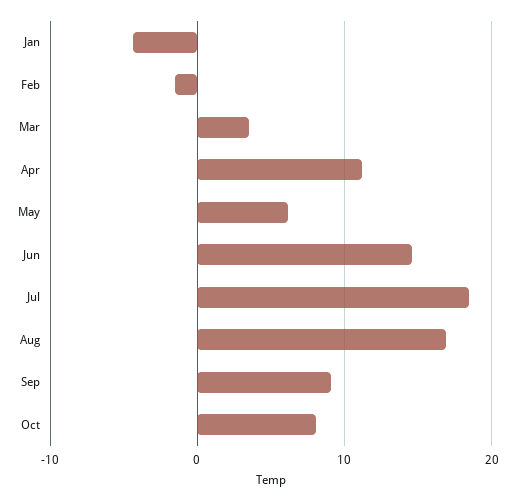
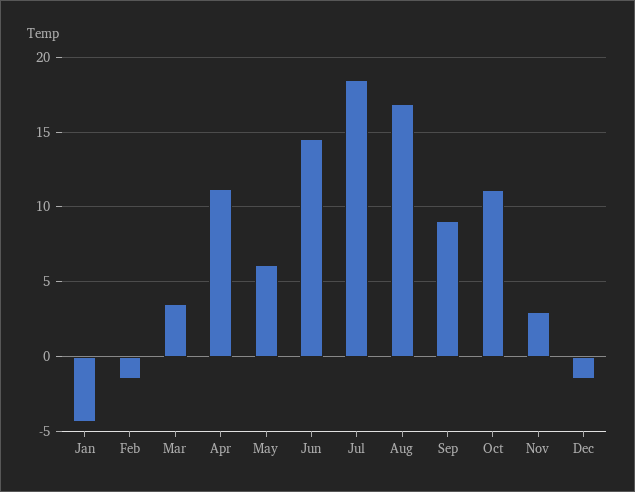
Oct: 8 -> 11
Nov: none -> 3
Dec: none -> -1.5

